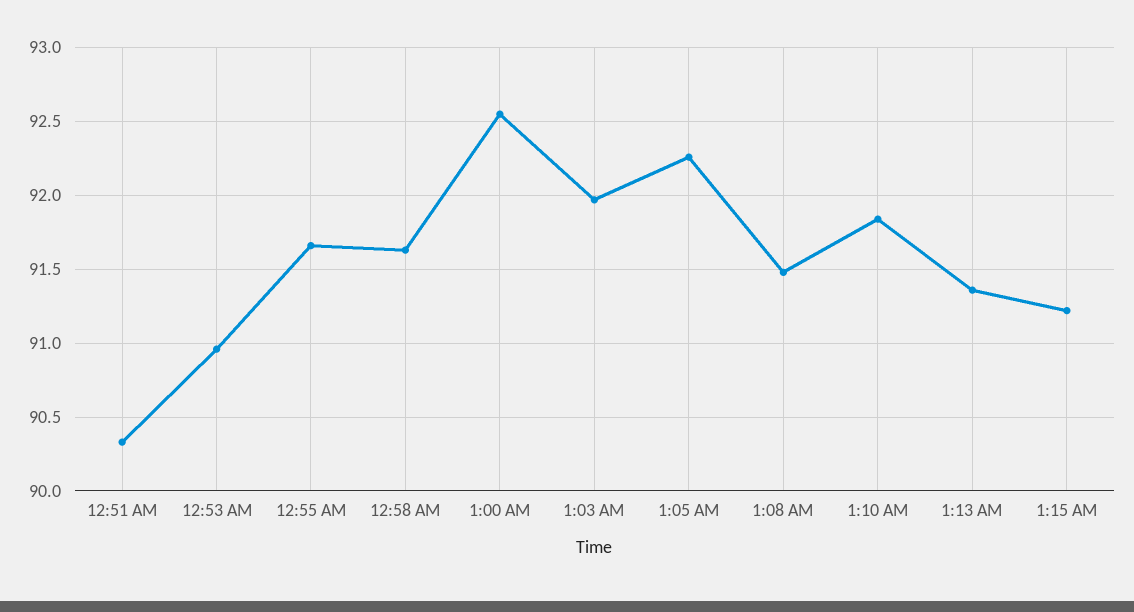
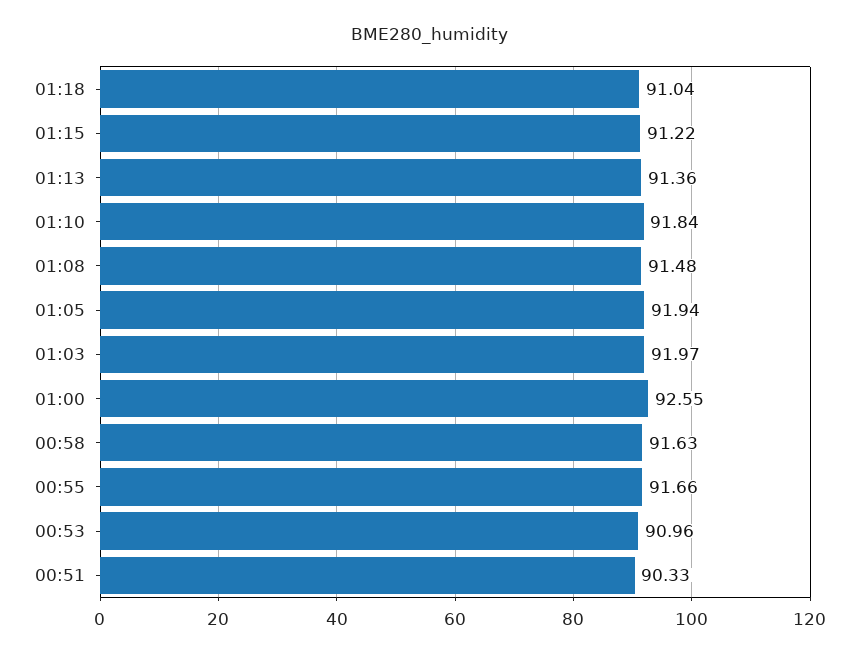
1:05 AM: 92.25 -> 91.94
01:18: none -> 91.04

